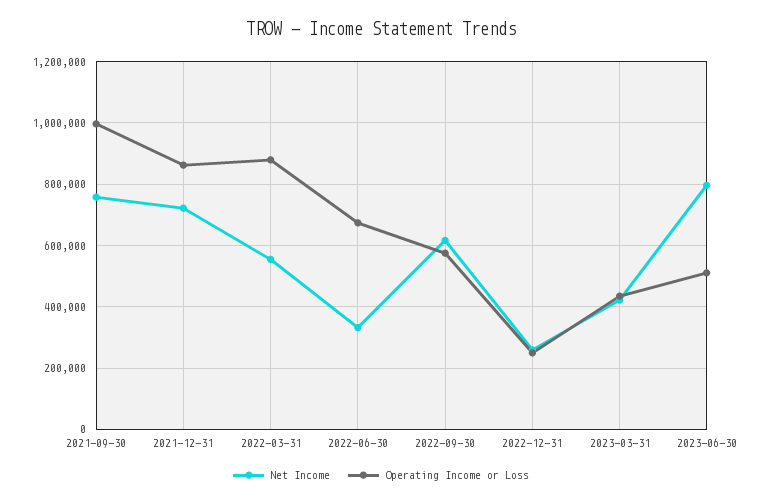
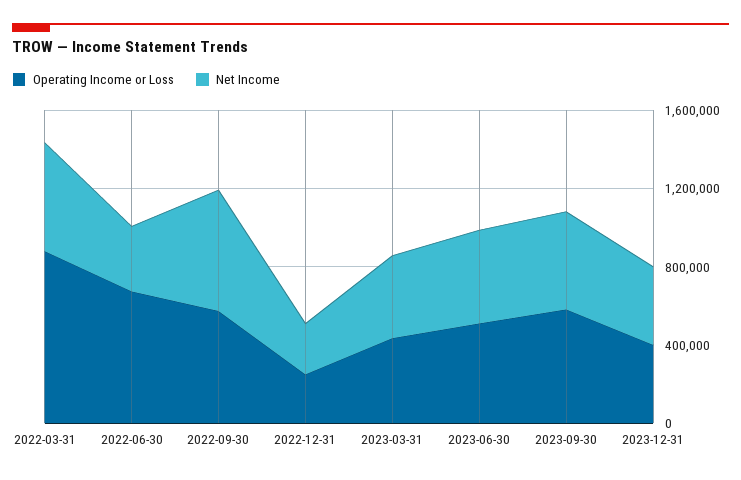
Net Income, 2021-09-30: 760000 -> none
Operating Income or Loss, 2021-09-30: 1000000 -> none
Net Income, 2021-12-31: 720000 -> none
Operating Income or Loss, 2021-12-31: 860000 -> none
Net Income, 2023-06-30: 800000 -> 500000
Operating Income or Loss, 2023-09-30: none -> 600000
Net Income, 2023-09-30: none -> 500000
Operating Income or Loss, 2023-12-31: none -> 400000
Net Income, 2023-12-31: none -> 400000

